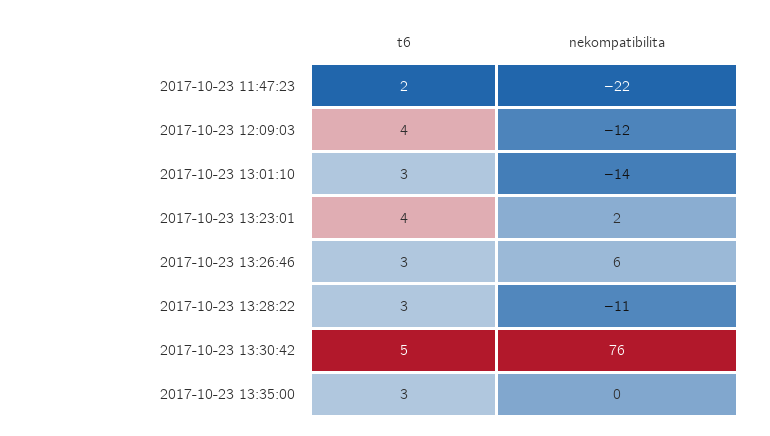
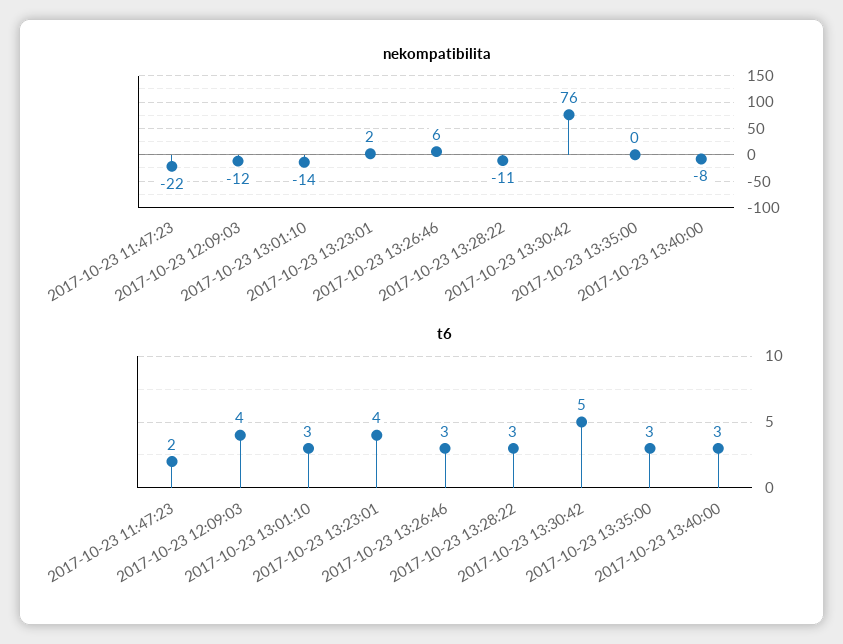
nekompatibilita, 2017-10-23 13:40:00: none -> -8
t6, 2017-10-23 13:40:00: none -> 3

